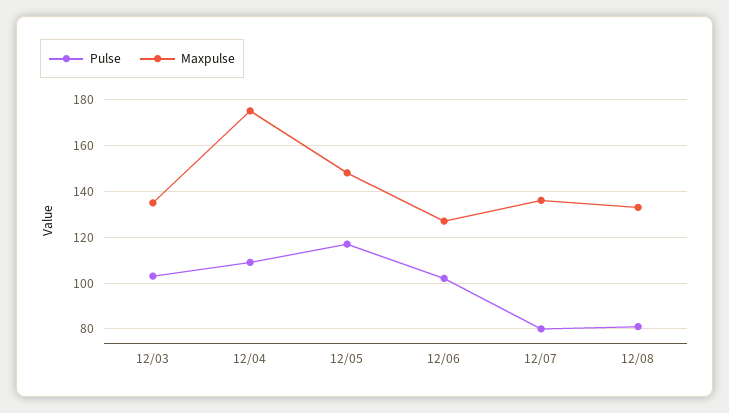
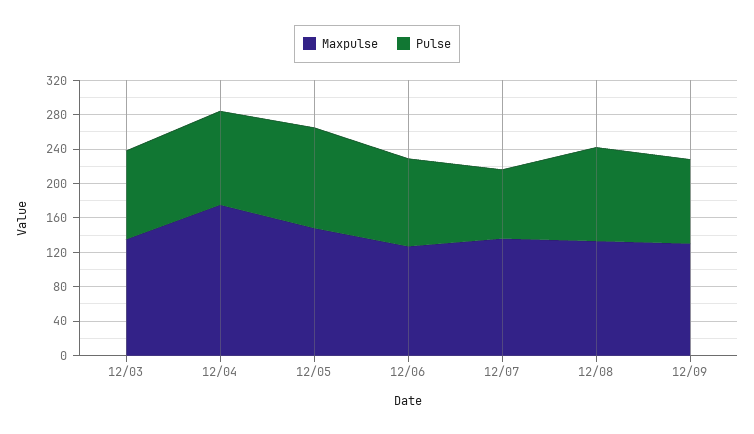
Pulse, 12/08: 80 -> 110
Maxpulse, 12/09: none -> 130
Pulse, 12/09: none -> 100

